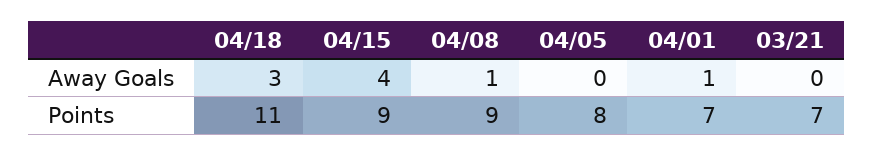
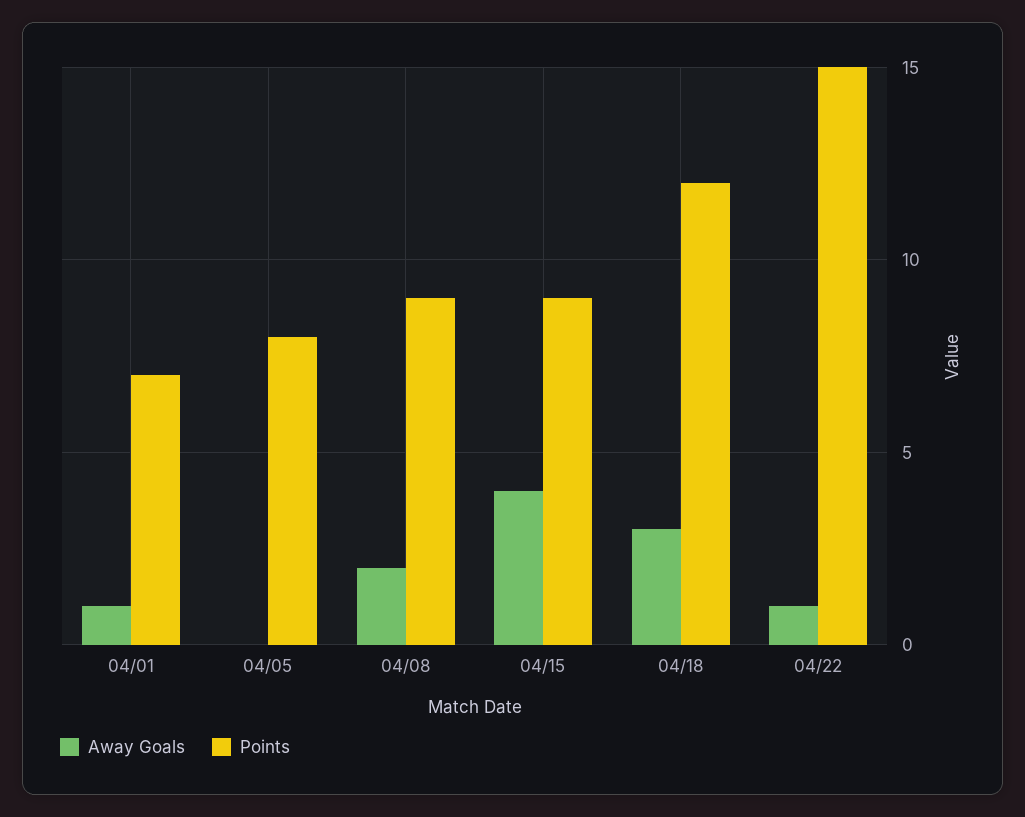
Away Goals, 04/08: 1 -> 2
Away Goals, 03/21: 0 -> none
Points, 04/18: 11 -> 12
Points, 03/21: 7 -> none
Away Goals, 04/22: none -> 1
Points, 04/22: none -> 15

